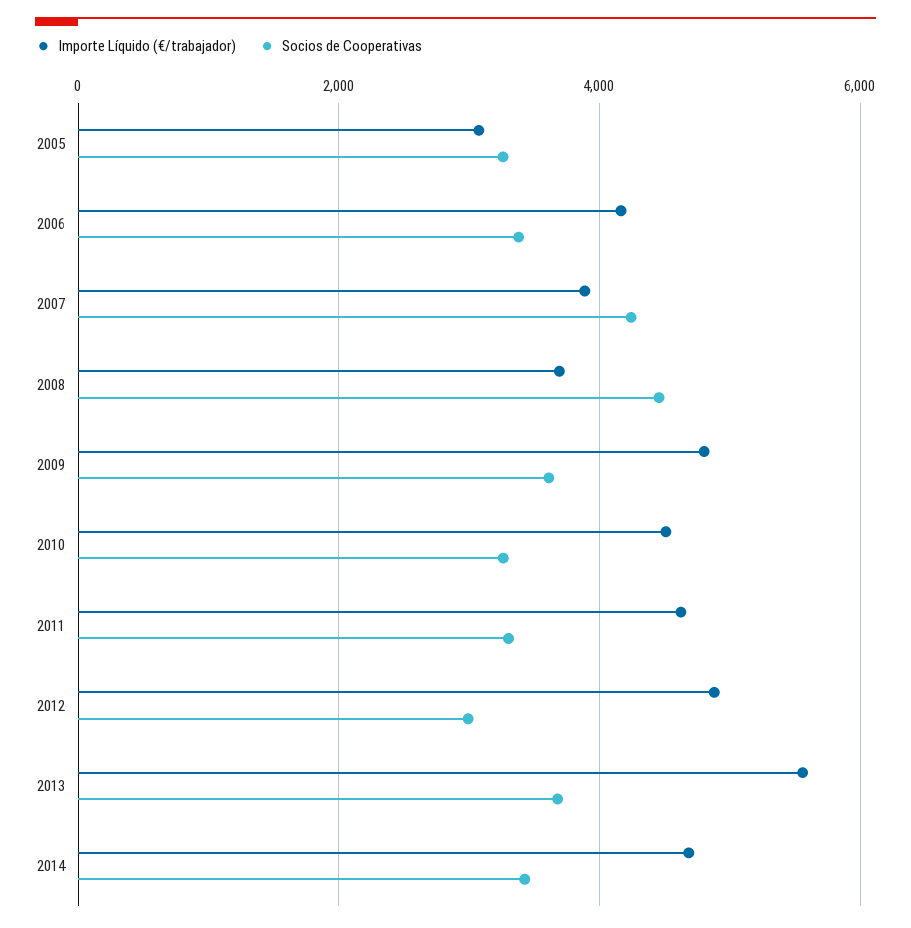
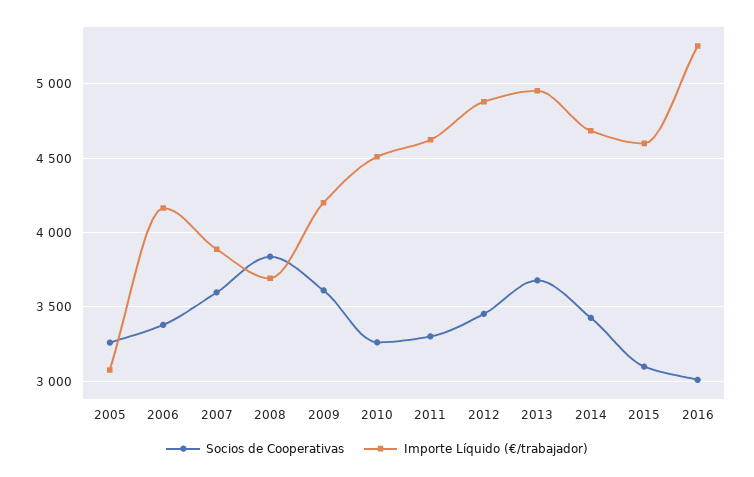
Socios de Cooperativas, 2007: 4200 -> 3600
Socios de Cooperativas, 2008: 4400 -> 3850
Importe Líquido (€/trabajador), 2009: 4800 -> 4200
Socios de Cooperativas, 2012: 3000 -> 3450
Importe Líquido (€/trabajador), 2013: 5600 -> 4950
Socios de Cooperativas, 2015: none -> 3100
Importe Líquido (€/trabajador), 2015: none -> 4600
Socios de Cooperativas, 2016: none -> 3000
Importe Líquido (€/trabajador), 2016: none -> 5250

